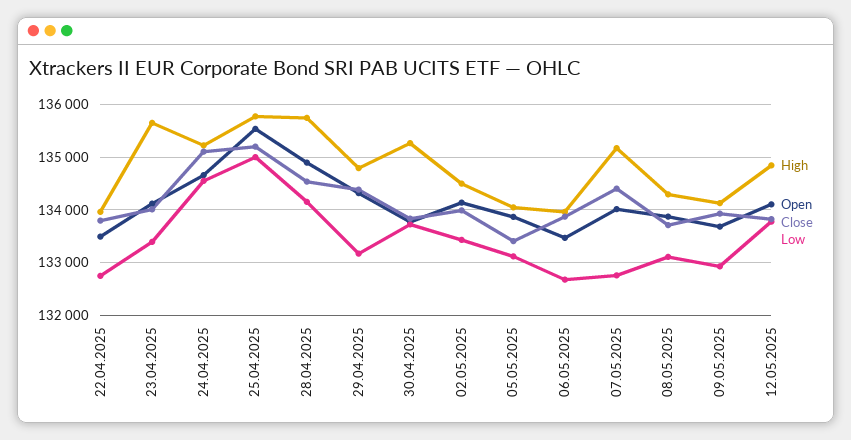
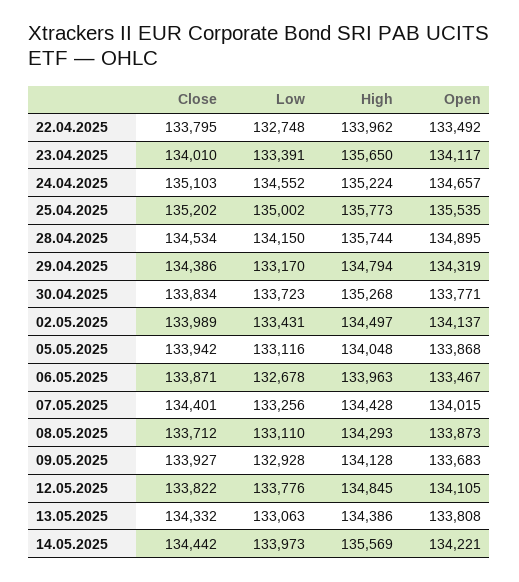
Close, 05.05.2025: 133400 -> 133942
High, 07.05.2025: 135200 -> 134428
Low, 07.05.2025: 132800 -> 133256
Close, 13.05.2025: none -> 134332
Low, 13.05.2025: none -> 133063
High, 13.05.2025: none -> 134386
Open, 13.05.2025: none -> 133808
Close, 14.05.2025: none -> 134442
Low, 14.05.2025: none -> 133973
High, 14.05.2025: none -> 135569
Open, 14.05.2025: none -> 134221

